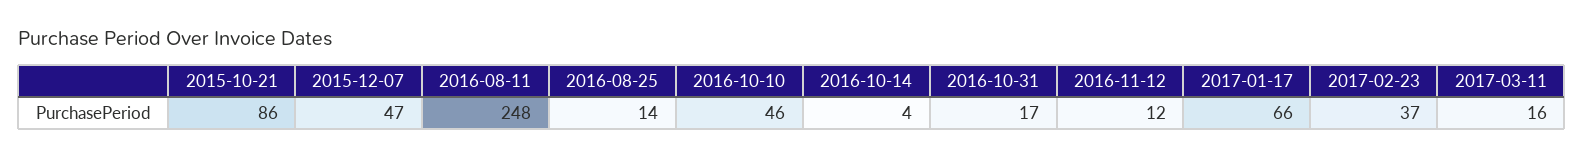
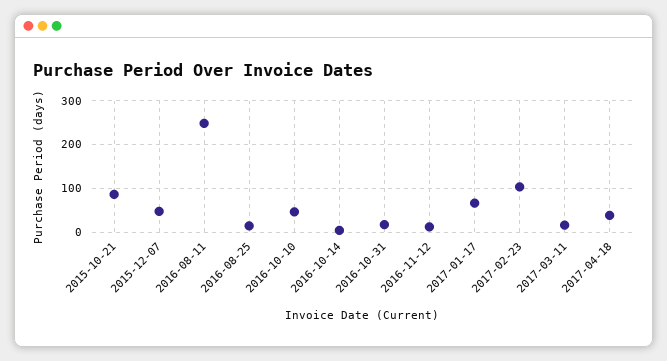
2017-02-23: 37 -> 100
2017-04-18: none -> 40

